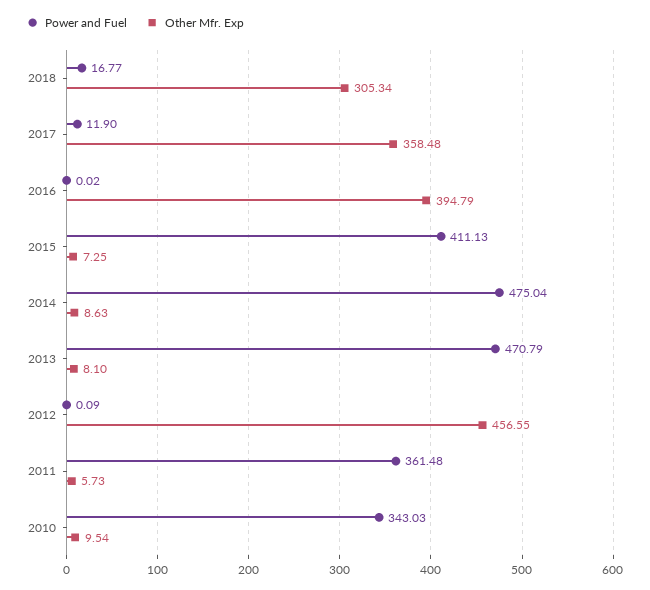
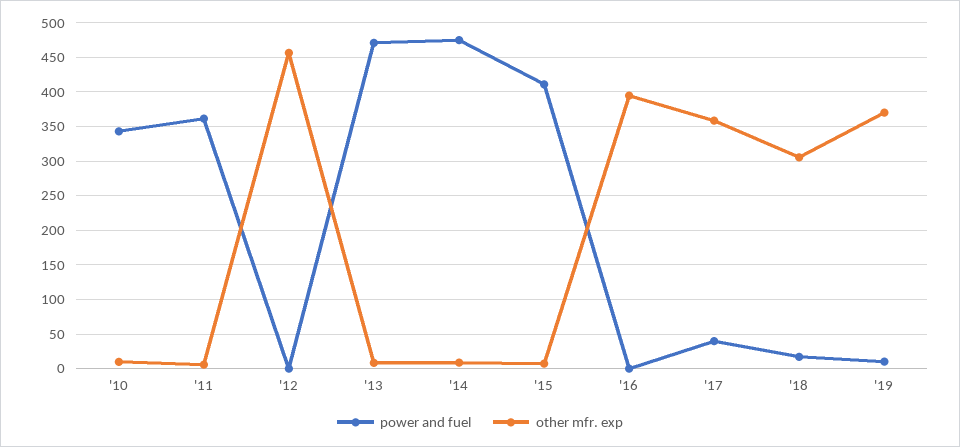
Power and Fuel, 2017: 11.9 -> 40
Power and Fuel, '19: none -> 10
Other Mfr. Exp, '19: none -> 370

